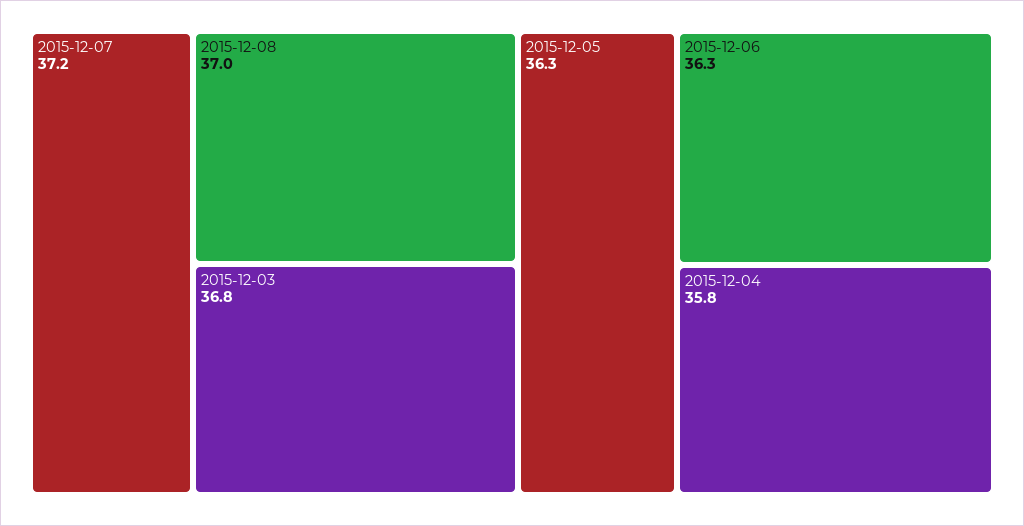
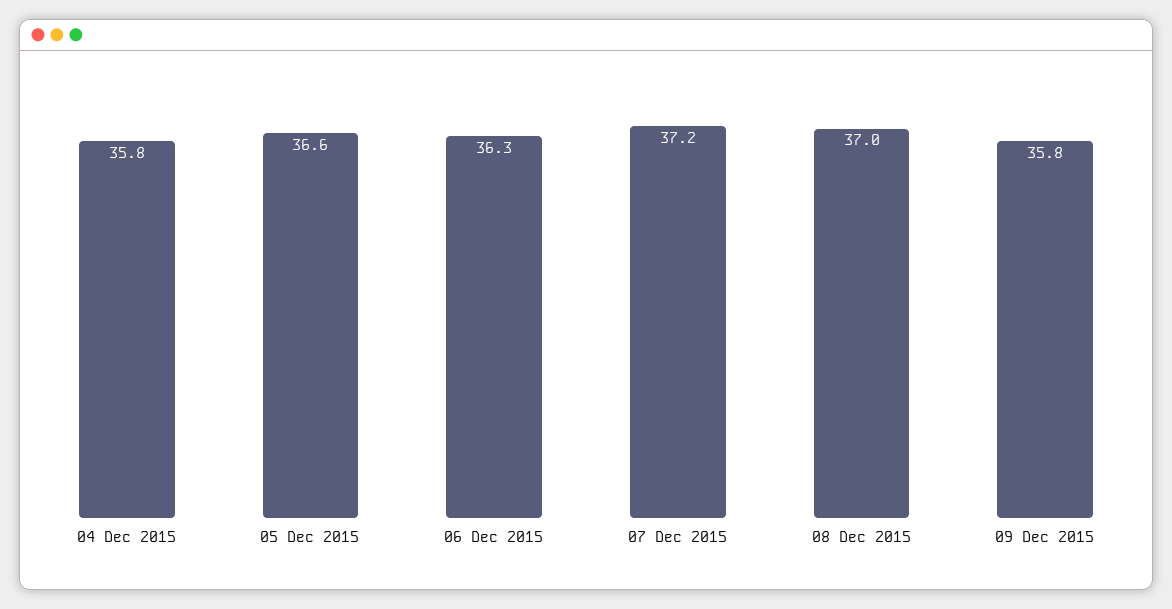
2015-12-03: 36.8 -> none
2015-12-05: 36.3 -> 36.6
09 Dec 2015: none -> 35.8

